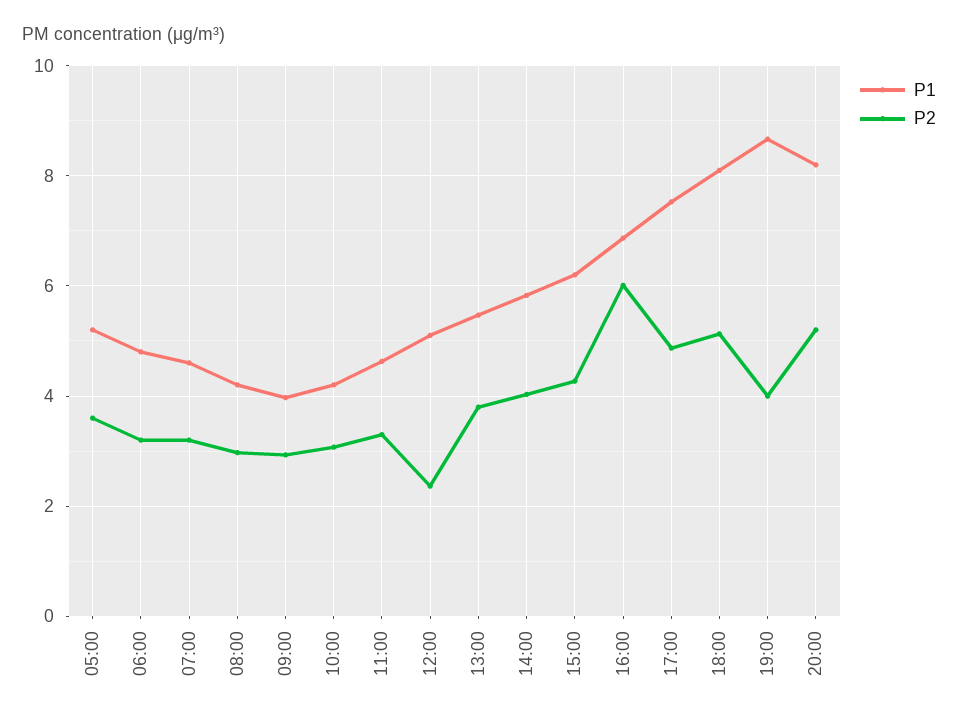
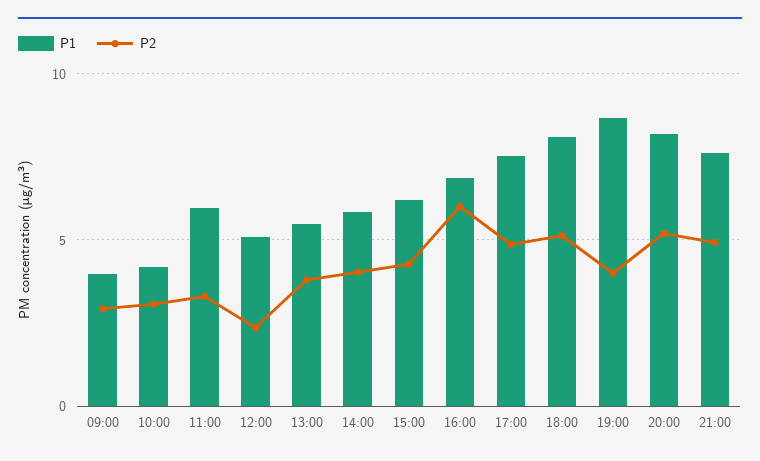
P1, 05:00: 5.2 -> none
P2, 05:00: 3.6 -> none
P1, 06:00: 4.8 -> none
P2, 06:00: 3.2 -> none
P1, 07:00: 4.6 -> none
P2, 07:00: 3.2 -> none
P1, 08:00: 4.2 -> none
P2, 08:00: 3 -> none
P1, 11:00: 4.6 -> 6
P1, 21:00: none -> 7.5
P2, 21:00: none -> 5

